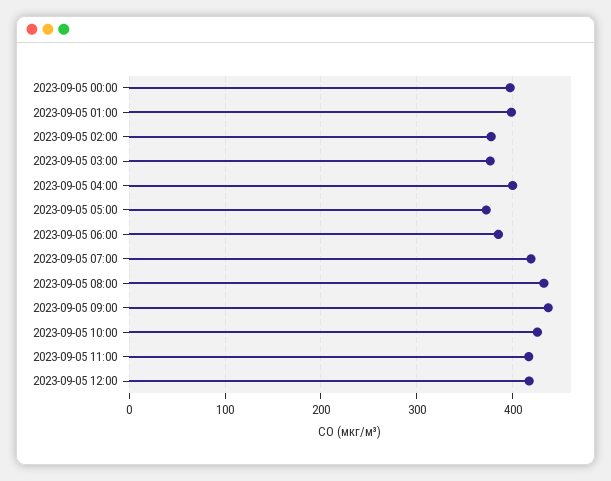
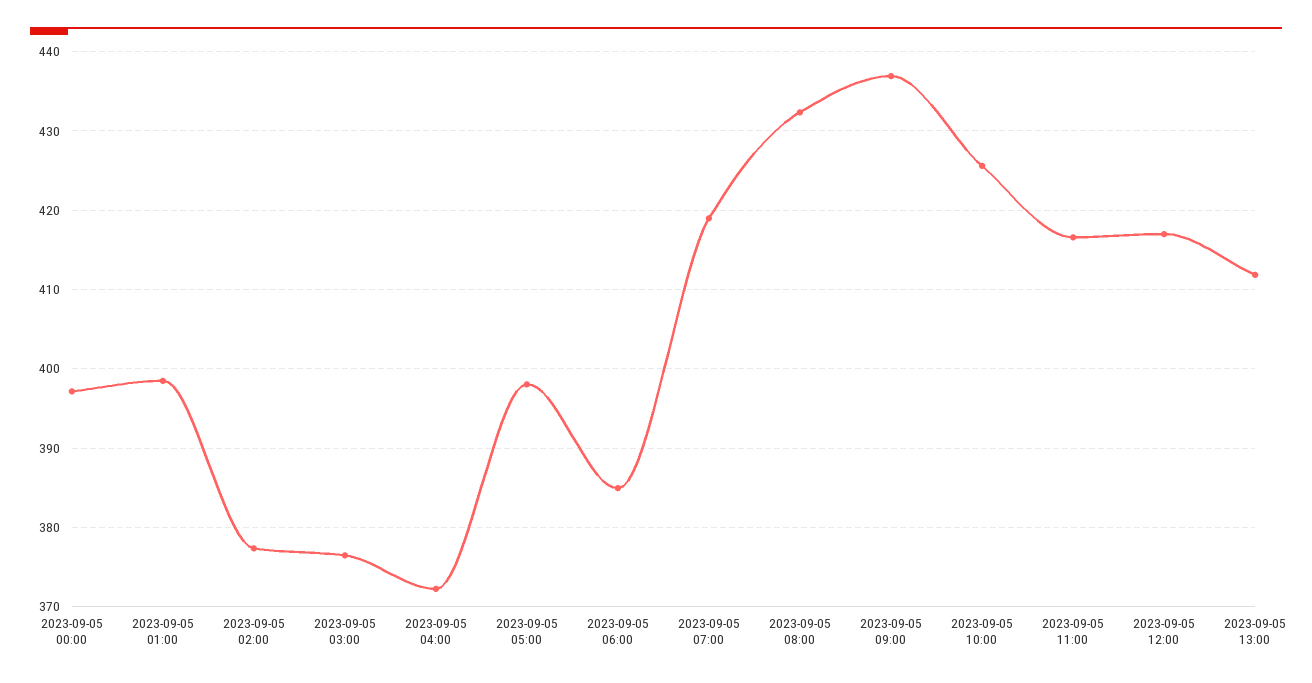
2023-09-05 04:00: 400 -> 372
2023-09-05 05:00: 370 -> 398
2023-09-05 13:00: none -> 412

